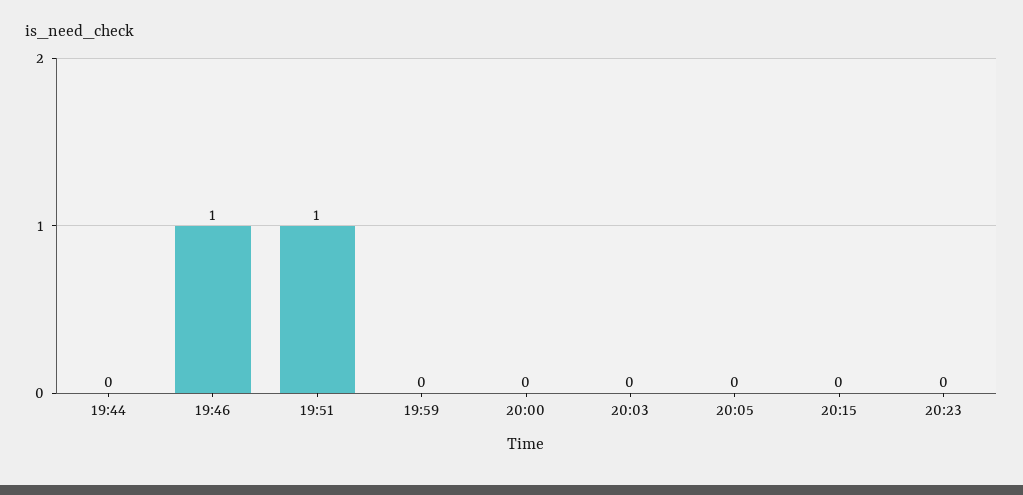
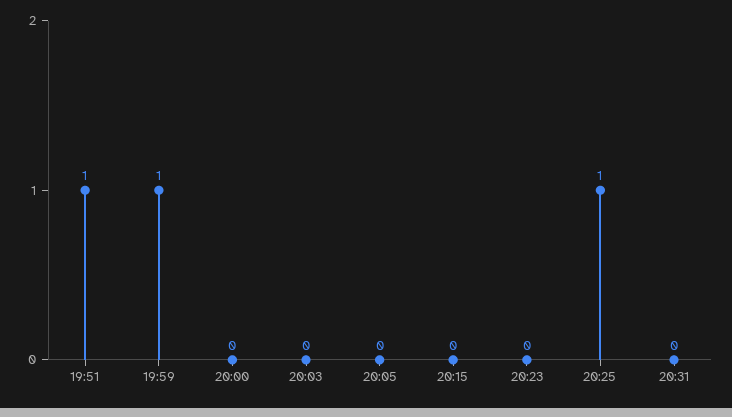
19:44: 0 -> none
19:46: 1 -> none
19:59: 0 -> 1
20:25: none -> 1
20:31: none -> 0

